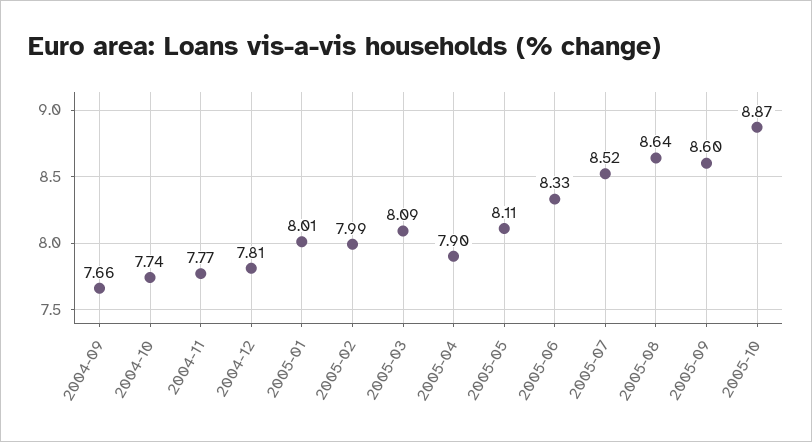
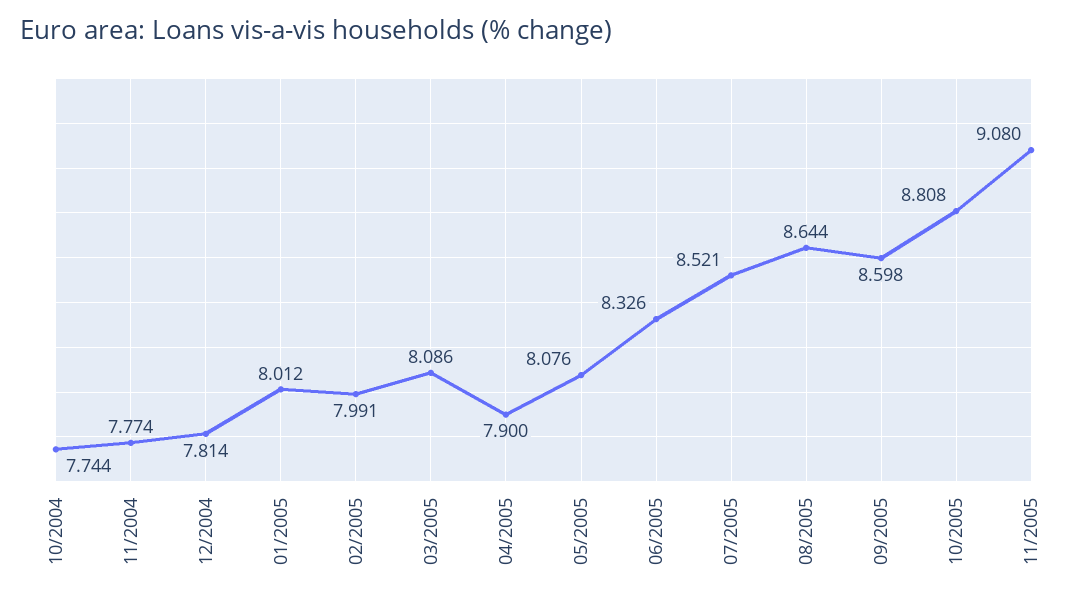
2004-09: 7.66 -> none
2005-05: 8.11 -> 8.076
2005-10: 8.87 -> 8.808
11/2005: none -> 9.08

